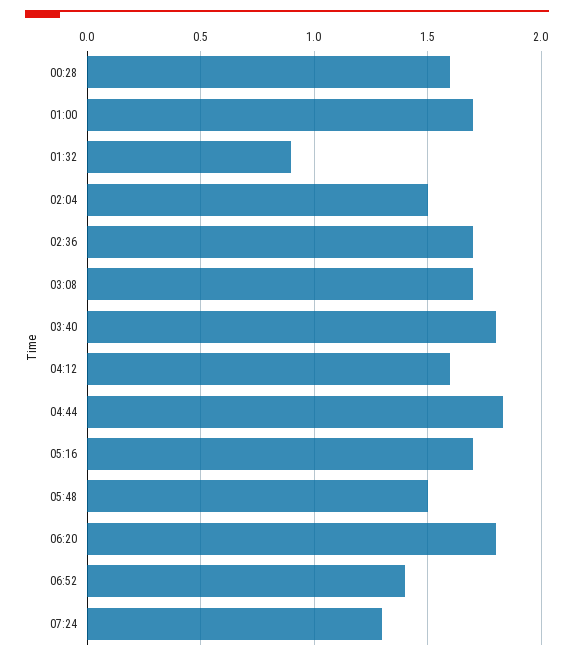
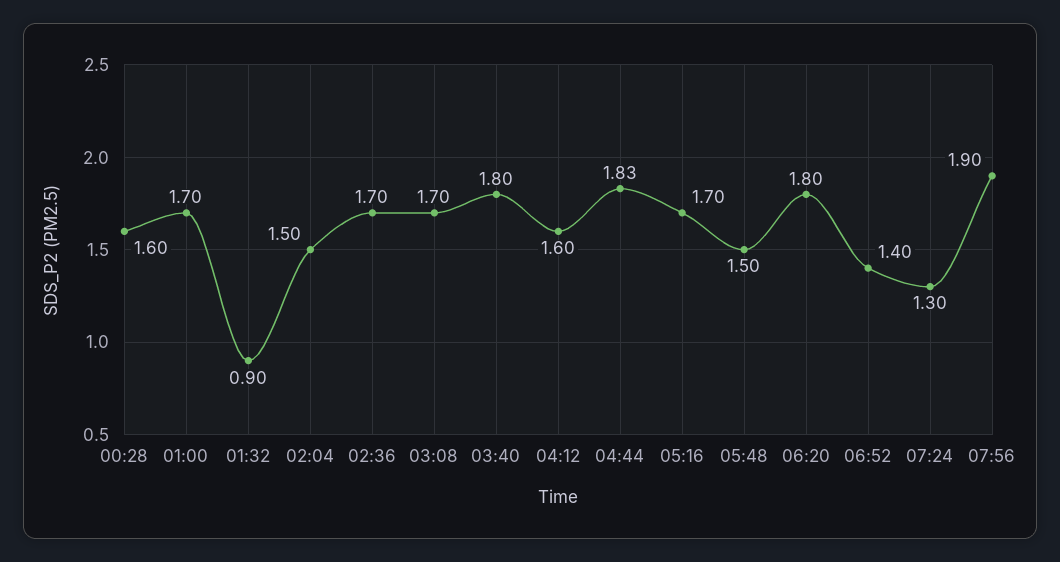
07:56: none -> 1.9

